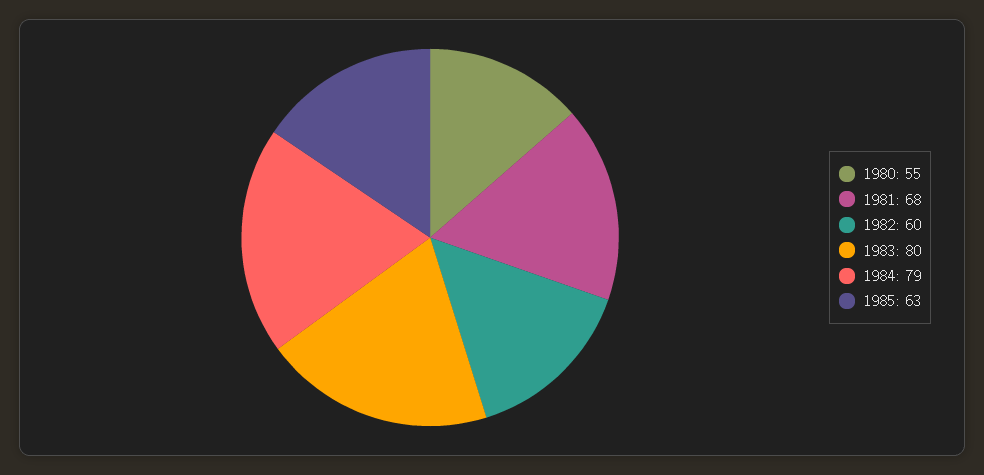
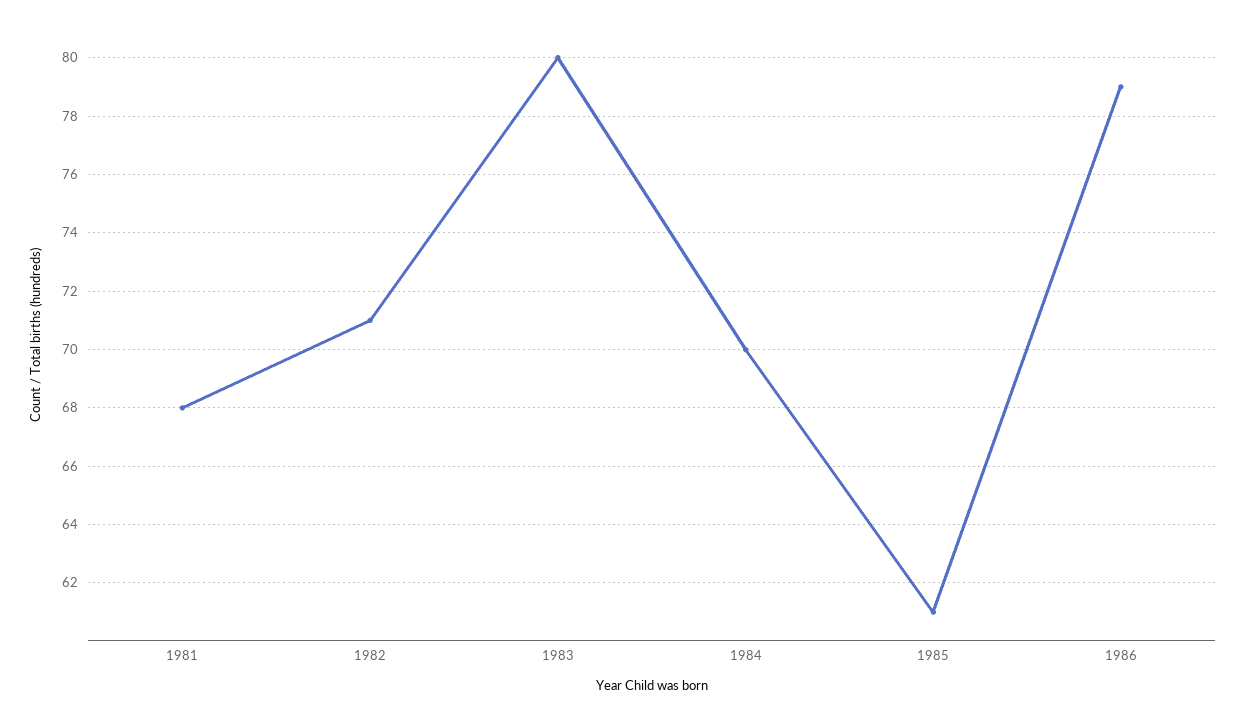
1980: 55 -> none
1982: 60 -> 71
1984: 79 -> 70
1985: 63 -> 61
1986: none -> 79

